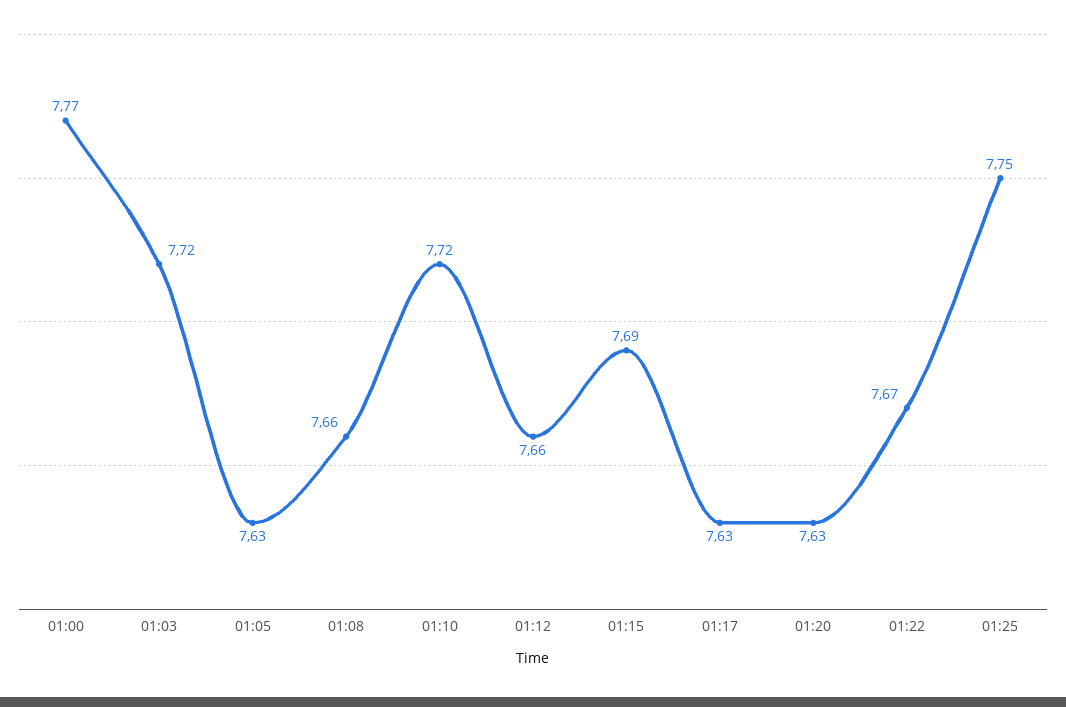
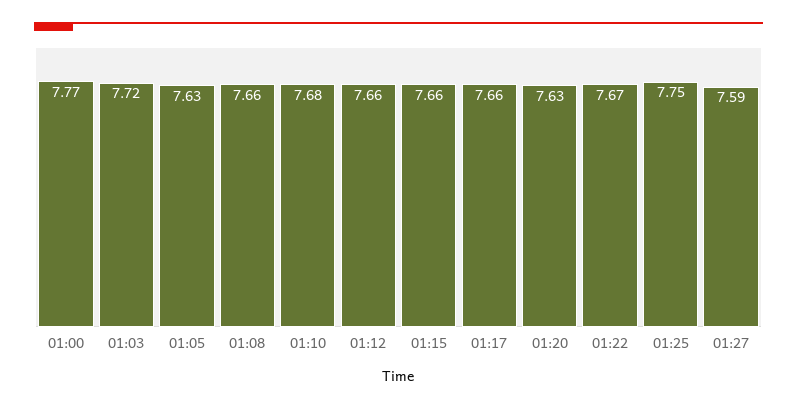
01:10: 7.72 -> 7.68
01:15: 7.69 -> 7.66
01:17: 7.63 -> 7.66
01:27: none -> 7.59

